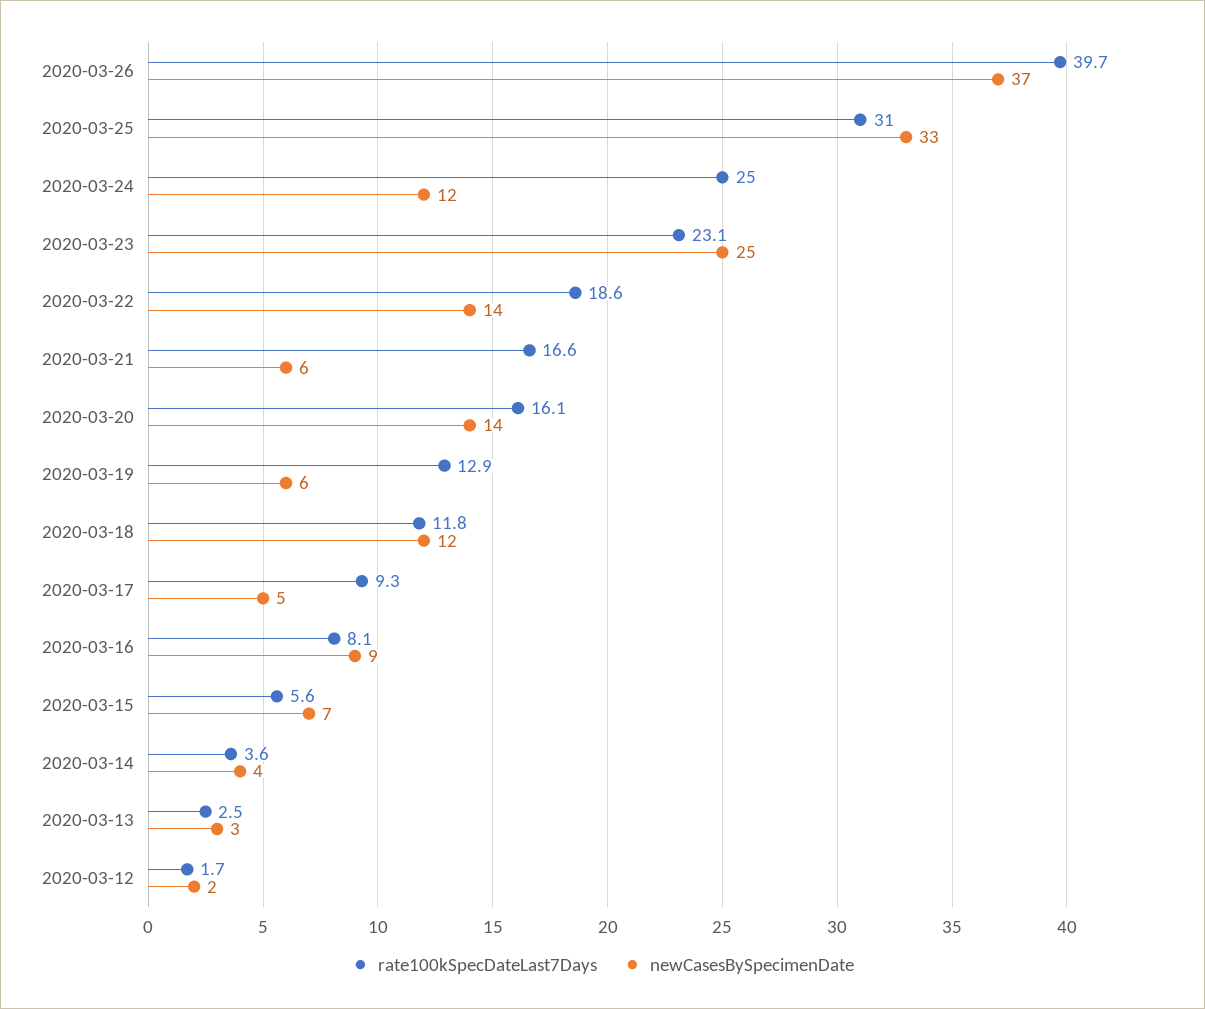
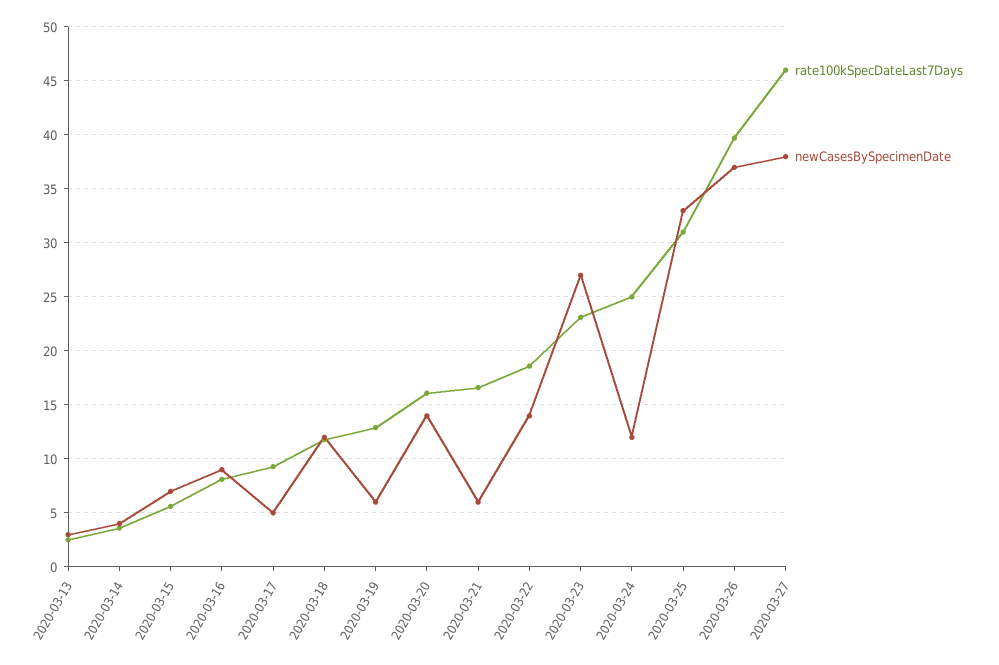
newCasesBySpecimenDate, 2020-03-23: 25 -> 27
rate100kSpecDateLast7Days, 2020-03-12: 1.7 -> none
newCasesBySpecimenDate, 2020-03-12: 2 -> none
rate100kSpecDateLast7Days, 2020-03-27: none -> 46
newCasesBySpecimenDate, 2020-03-27: none -> 38

